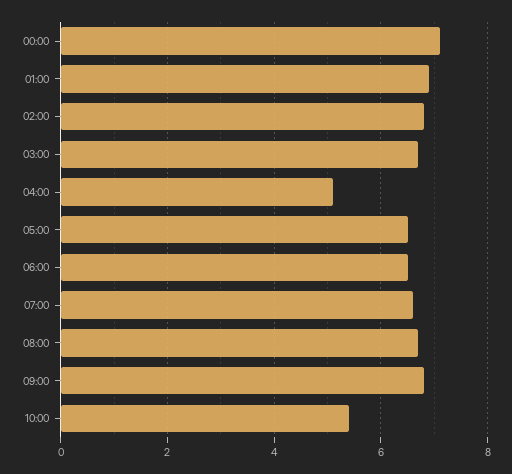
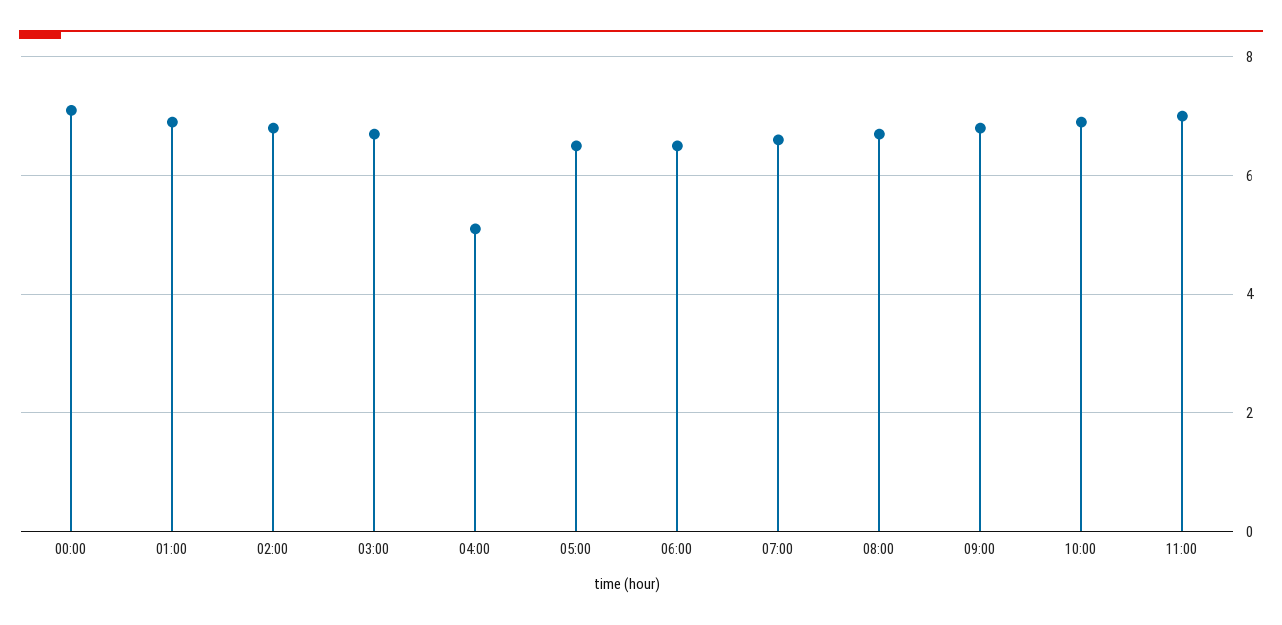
10:00: 5.5 -> 7
11:00: none -> 7

